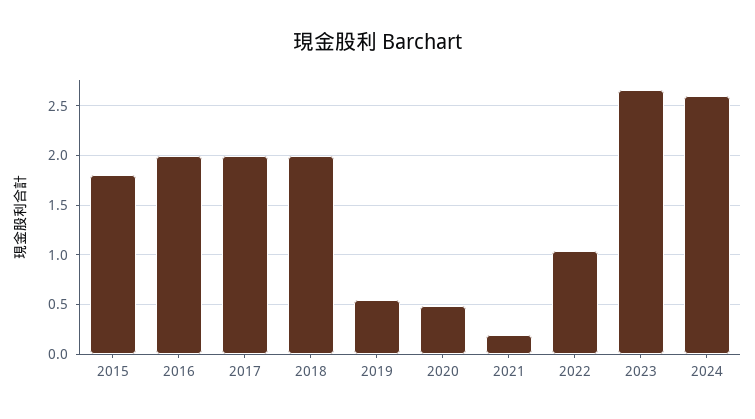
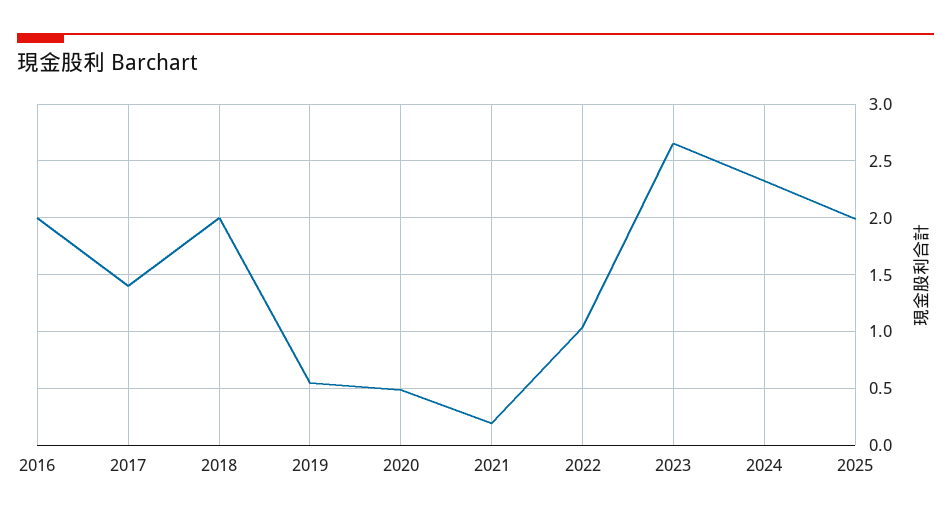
2015: 1.8 -> none
2017: 2 -> 1.4
2024: 2.6 -> 2.3
2025: none -> 2

